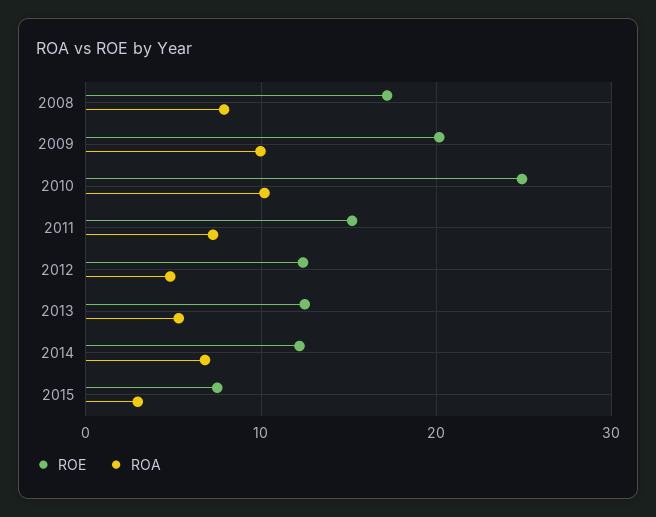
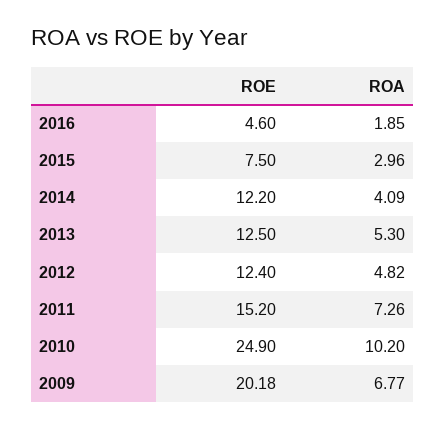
ROE, 2008: 17 -> none
ROA, 2008: 8 -> none
ROA, 2009: 10 -> 6.77
ROA, 2014: 7 -> 4.09
ROE, 2016: none -> 4.6
ROA, 2016: none -> 1.85

